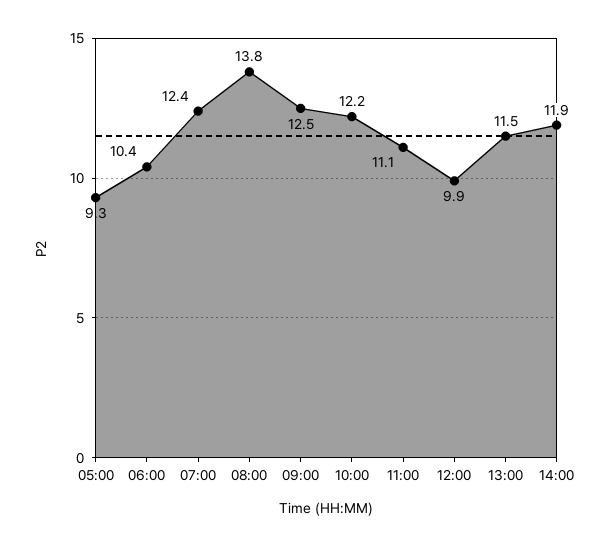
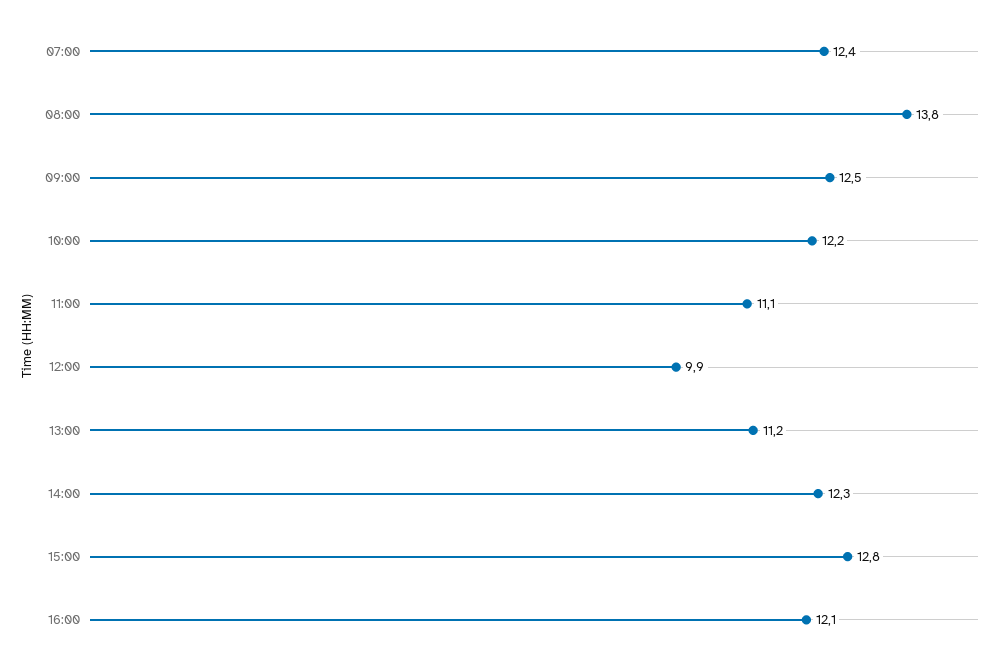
05:00: 9.3 -> none
06:00: 10.4 -> none
13:00: 11.5 -> 11.2
14:00: 11.9 -> 12.3
15:00: none -> 12.8
16:00: none -> 12.1

